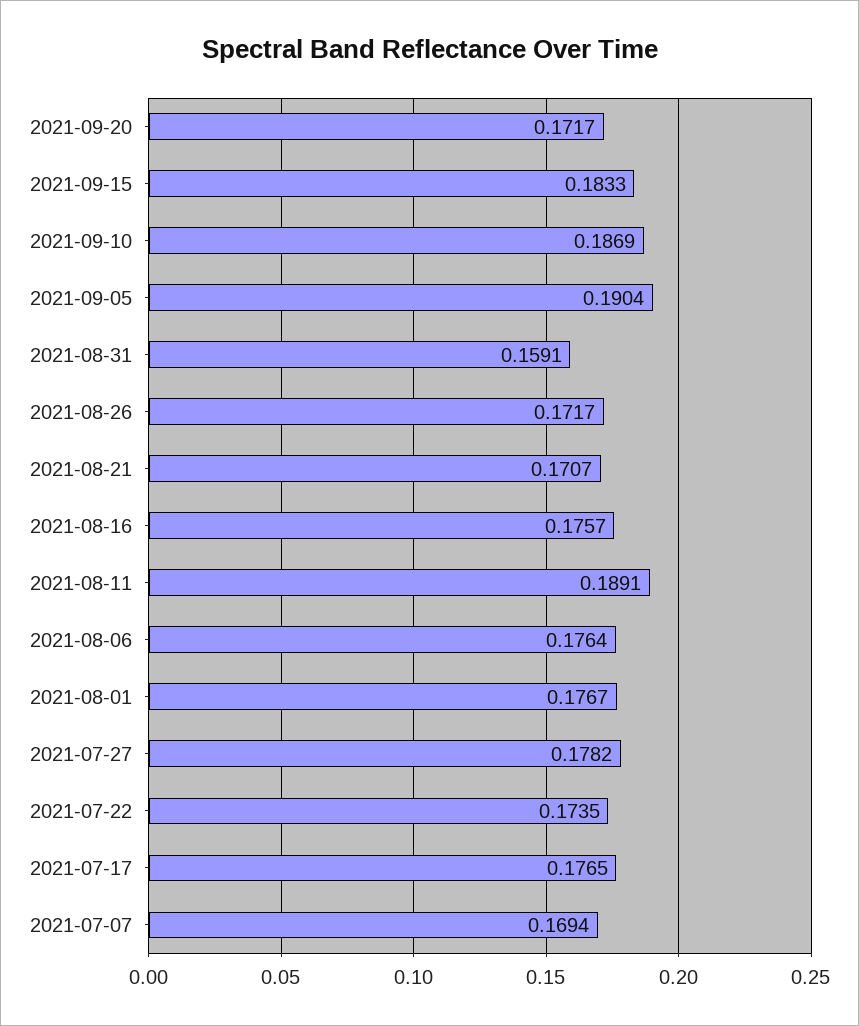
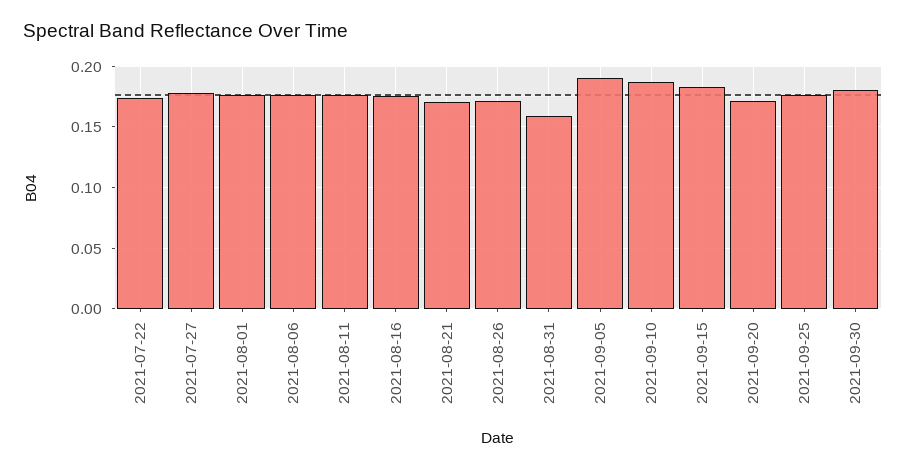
2021-08-11: 0.1891 -> 0.175
2021-07-17: 0.1765 -> none
2021-07-07: 0.1694 -> none
2021-09-25: none -> 0.175
2021-09-30: none -> 0.18

